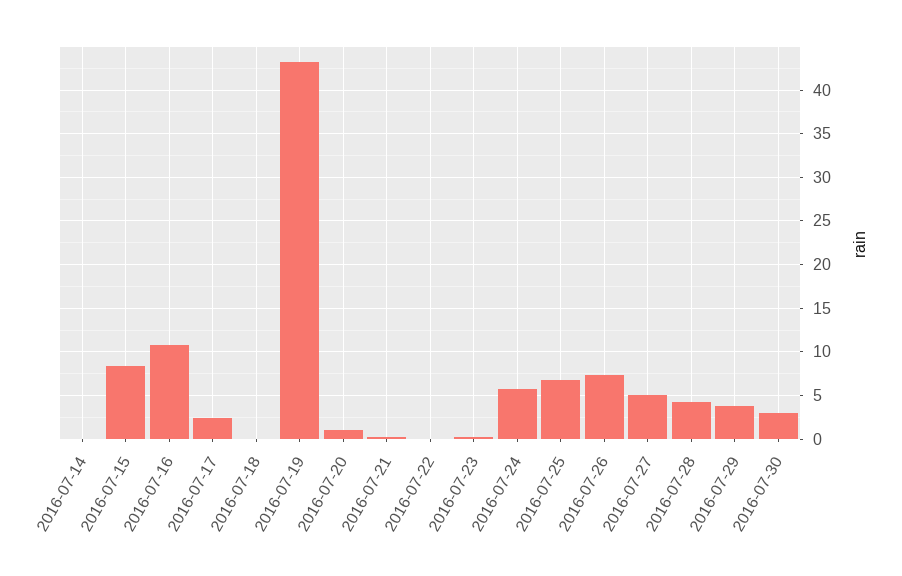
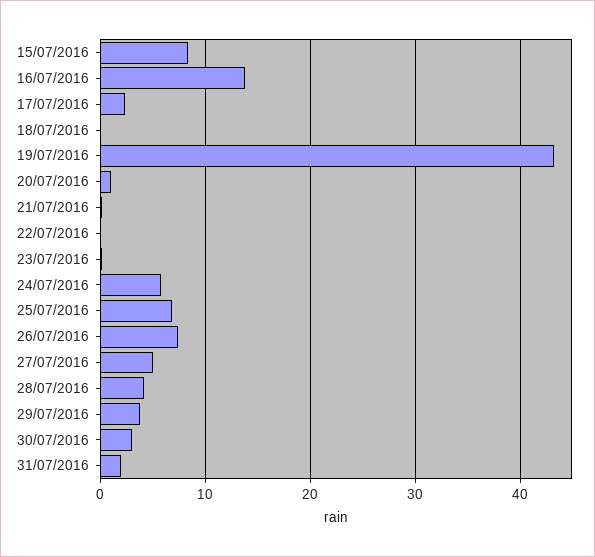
2016-07-14: 0 -> none
2016-07-16: 11 -> 14
31/07/2016: none -> 2

